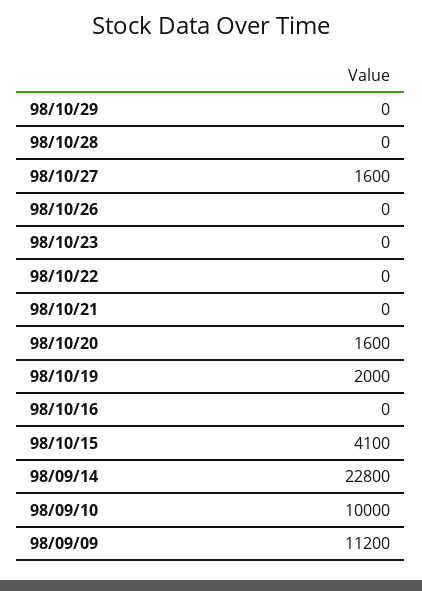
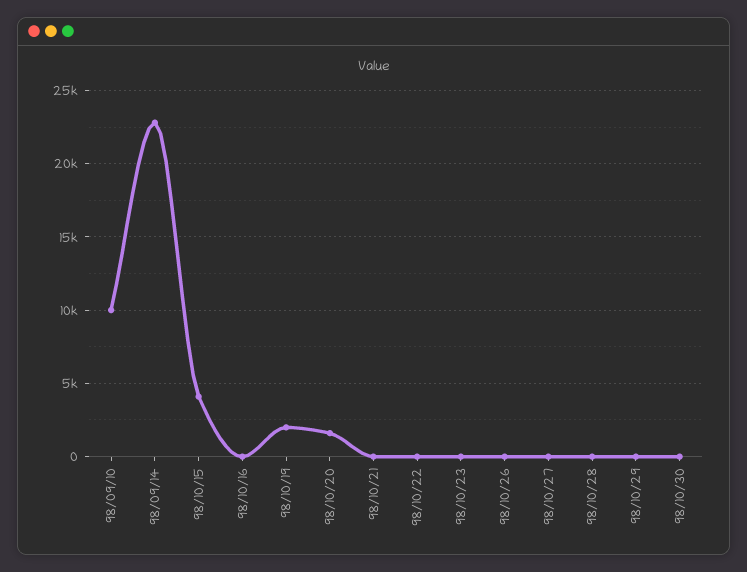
98/10/27: 1600 -> 0
98/09/09: 11200 -> none
98/10/30: none -> 0

